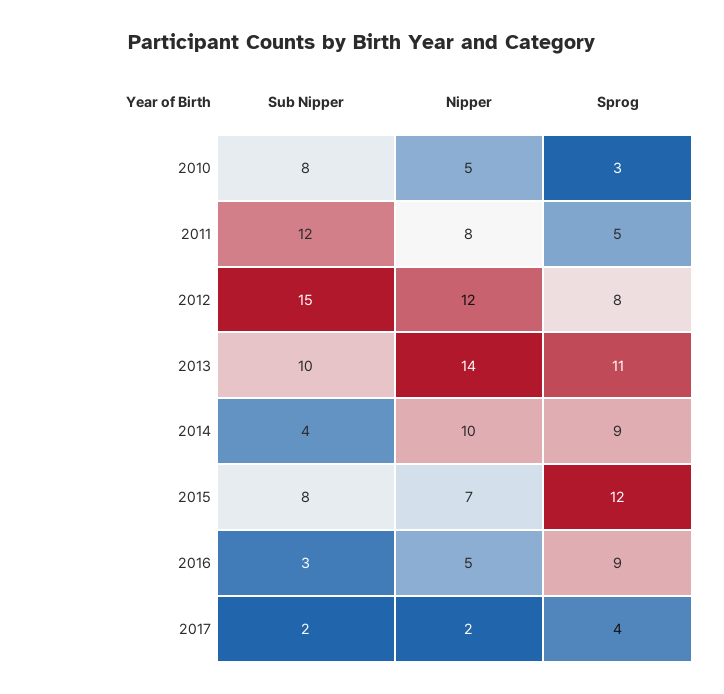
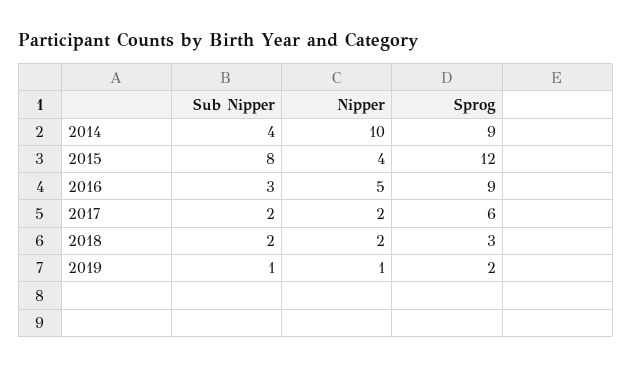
Sub Nipper, 2010: 8 -> none
Nipper, 2010: 5 -> none
Sprog, 2010: 3 -> none
Sub Nipper, 2011: 12 -> none
Nipper, 2011: 8 -> none
Sprog, 2011: 5 -> none
Sub Nipper, 2012: 15 -> none
Nipper, 2012: 12 -> none
Sprog, 2012: 8 -> none
Sub Nipper, 2013: 10 -> none
Nipper, 2013: 14 -> none
Sprog, 2013: 11 -> none
Nipper, 2015: 7 -> 4
Sprog, 2017: 4 -> 6
Sub Nipper, 2018: none -> 2
Nipper, 2018: none -> 2
Sprog, 2018: none -> 3
Sub Nipper, 2019: none -> 1
Nipper, 2019: none -> 1
Sprog, 2019: none -> 2

